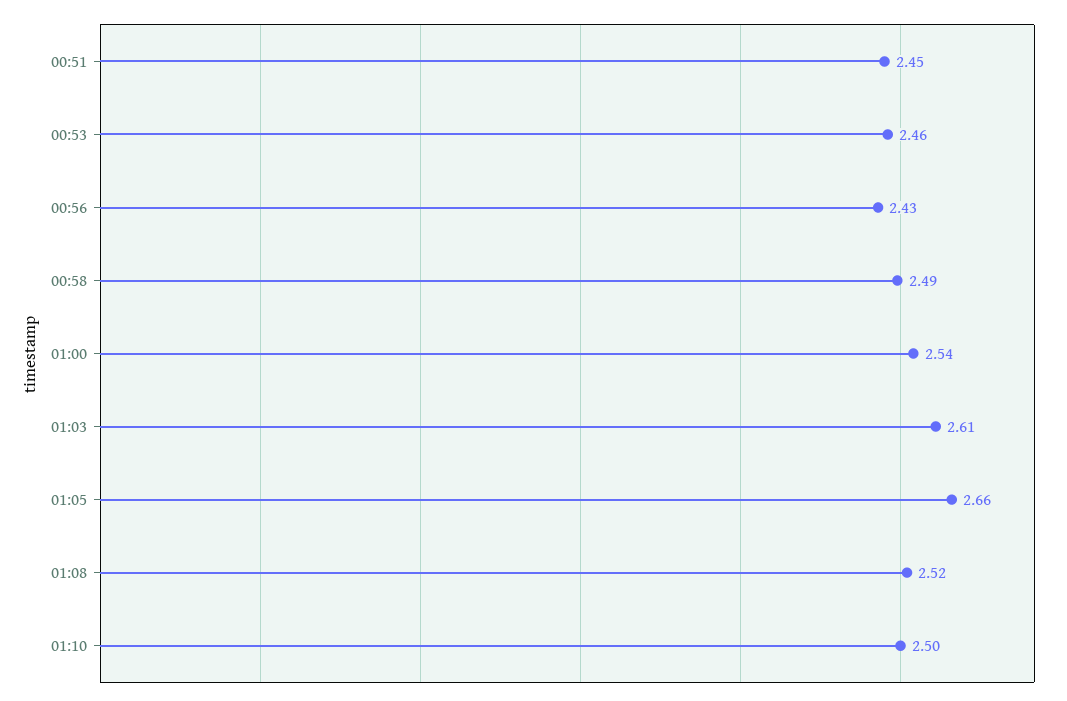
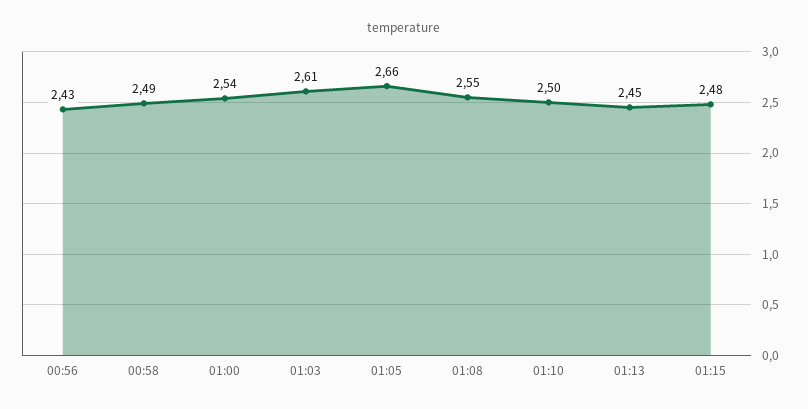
00:51: 2.45 -> none
00:53: 2.46 -> none
01:08: 2.52 -> 2.55
01:13: none -> 2.45
01:15: none -> 2.48

